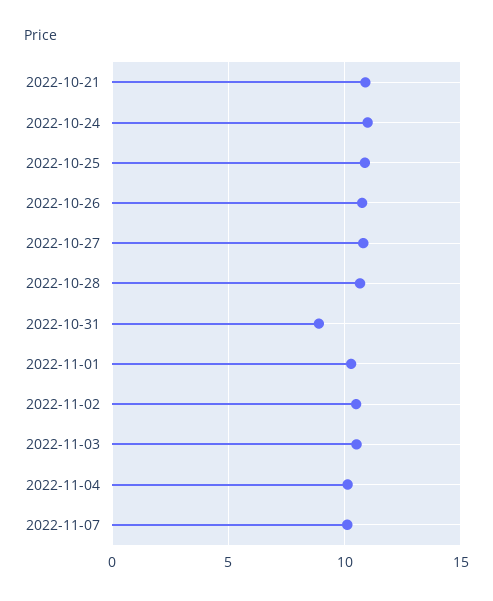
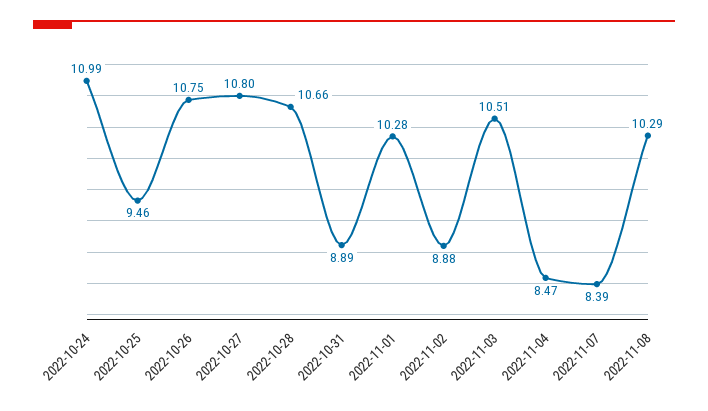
2022-10-21: 11 -> none
2022-10-25: 11 -> 9.46
2022-11-02: 10.5 -> 8.88
2022-11-04: 10 -> 8.47
2022-11-07: 10 -> 8.39
2022-11-08: none -> 10.29

